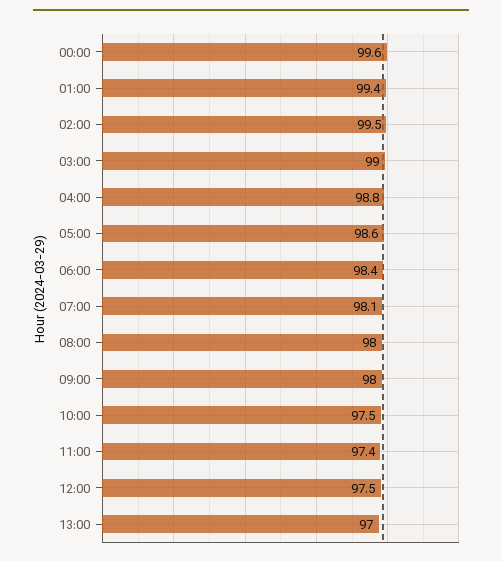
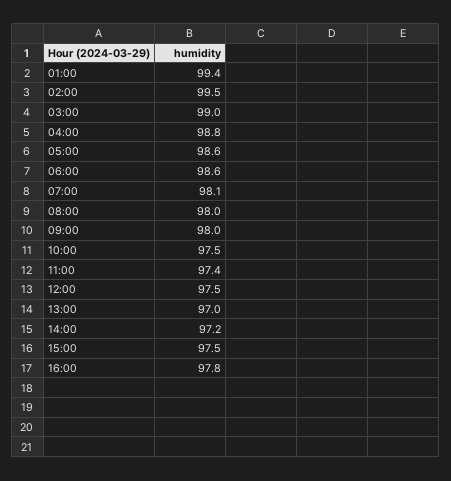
00:00: 99.6 -> none
06:00: 98.4 -> 98.6
14:00: none -> 97.2
15:00: none -> 97.5
16:00: none -> 97.8

